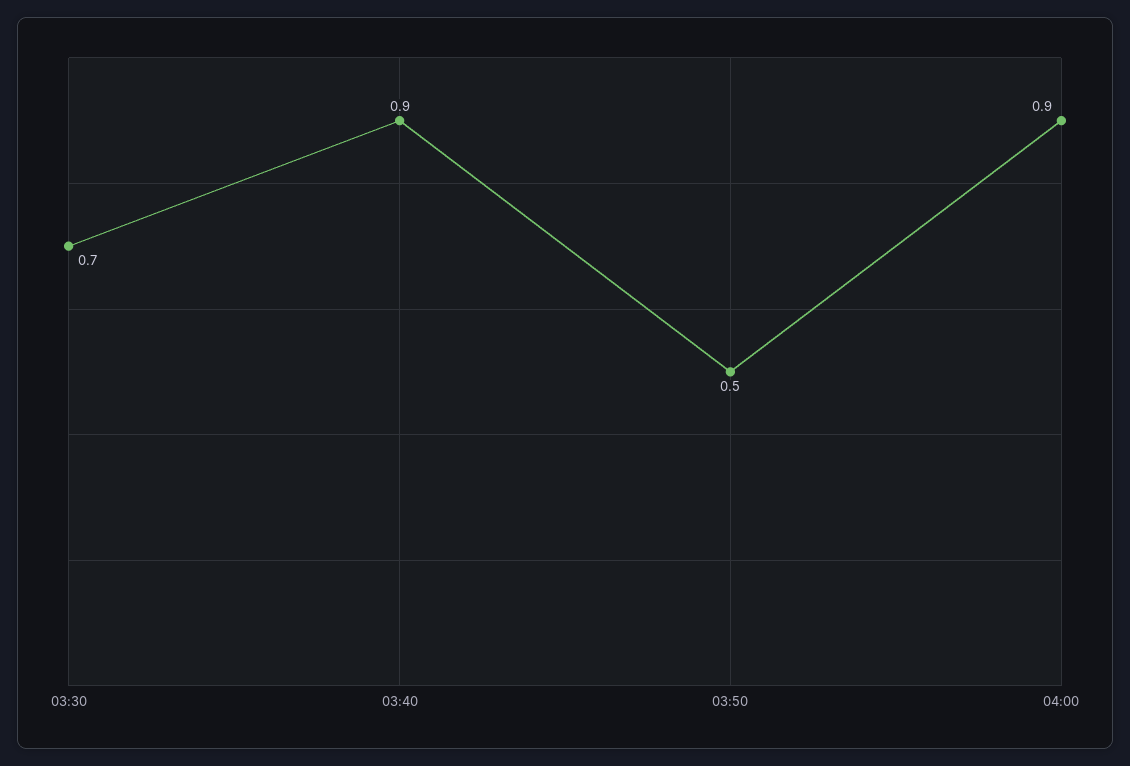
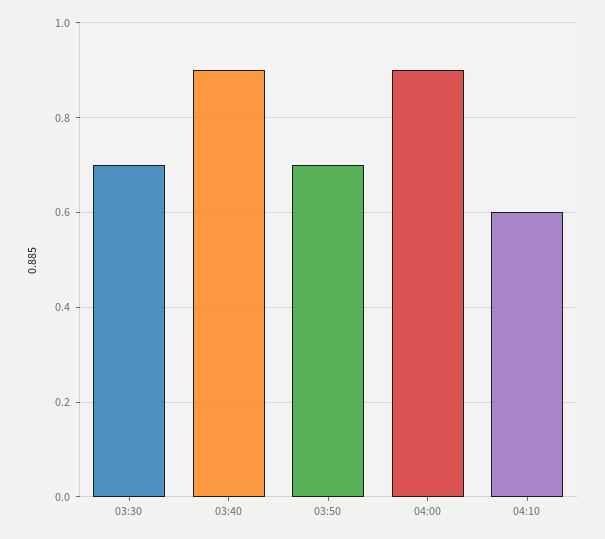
03:50: 0.5 -> 0.7
04:10: none -> 0.6

